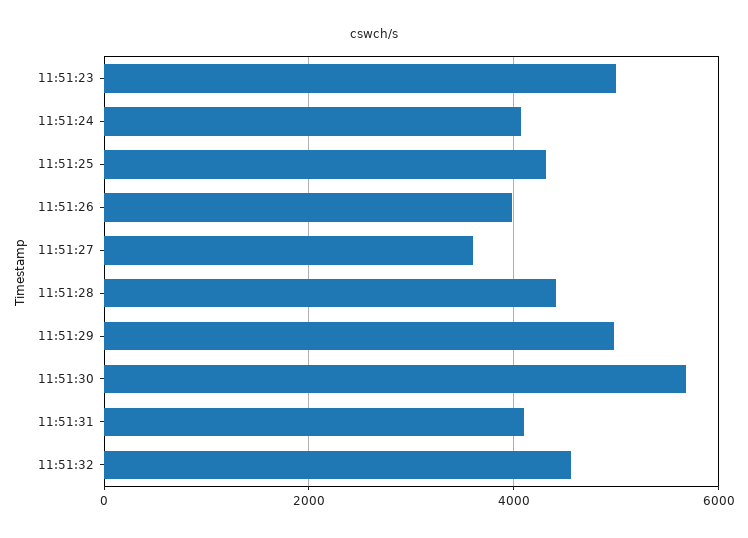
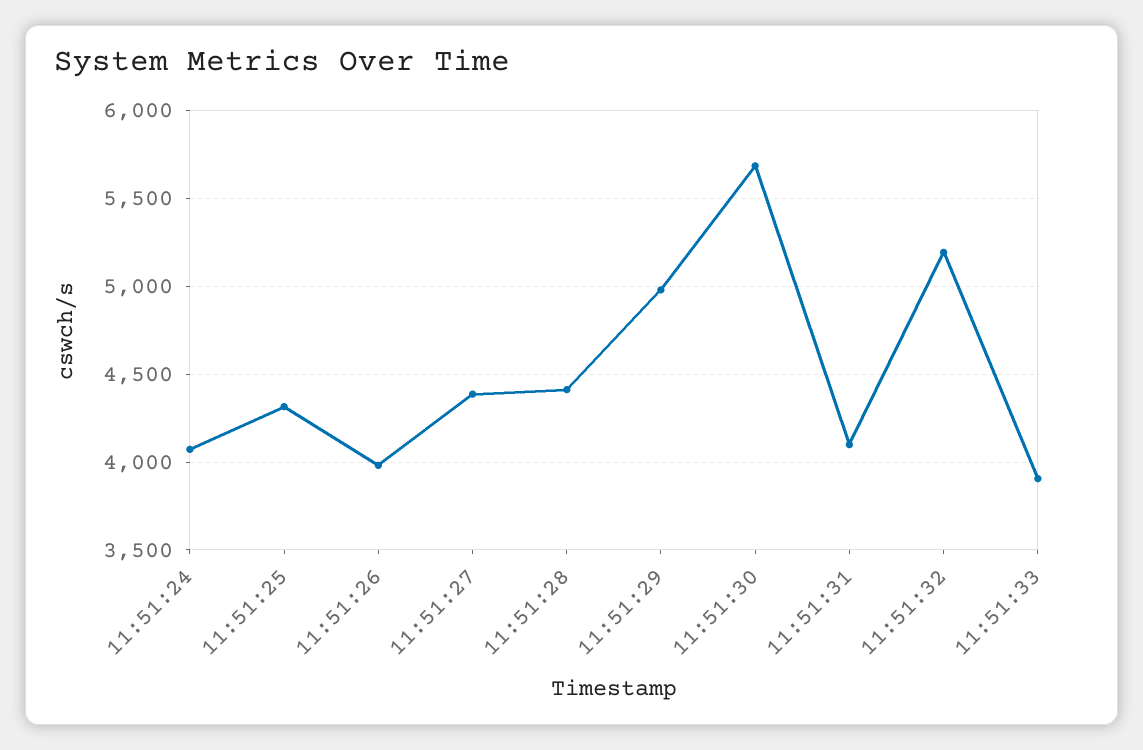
11:51:23: 5000 -> none
11:51:27: 3600 -> 4400
11:51:32: 4600 -> 5200
11:51:33: none -> 3900

